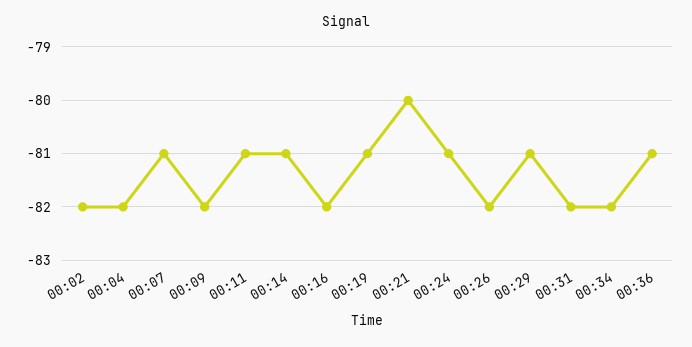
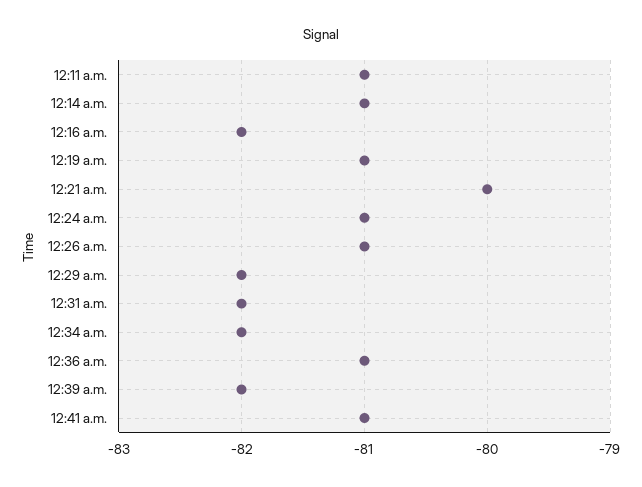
00:02: -82 -> none
00:04: -82 -> none
00:07: -81 -> none
00:09: -82 -> none
00:26: -82 -> -81
00:29: -81 -> -82
12:39 a.m.: none -> -82
12:41 a.m.: none -> -81

